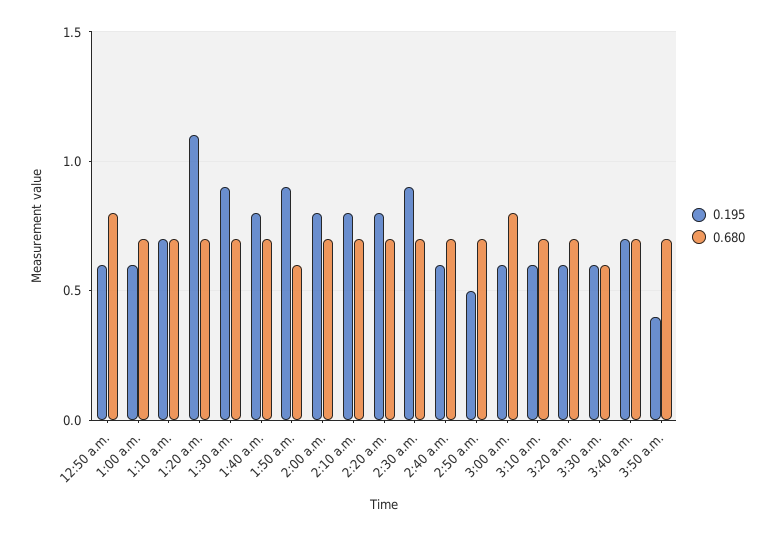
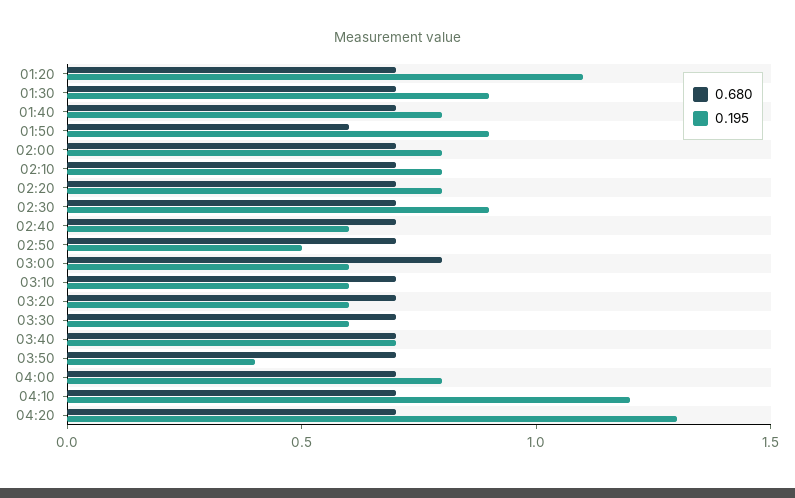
0.195, 12:50 a.m.: 0.6 -> none
0.680, 12:50 a.m.: 0.8 -> none
0.195, 1:00 a.m.: 0.6 -> none
0.680, 1:00 a.m.: 0.7 -> none
0.195, 1:10 a.m.: 0.7 -> none
0.680, 1:10 a.m.: 0.7 -> none
0.680, 3:30 a.m.: 0.6 -> 0.7
0.680, 04:00: none -> 0.7
0.195, 04:00: none -> 0.8
0.680, 04:10: none -> 0.7
0.195, 04:10: none -> 1.2
0.680, 04:20: none -> 0.7
0.195, 04:20: none -> 1.3

